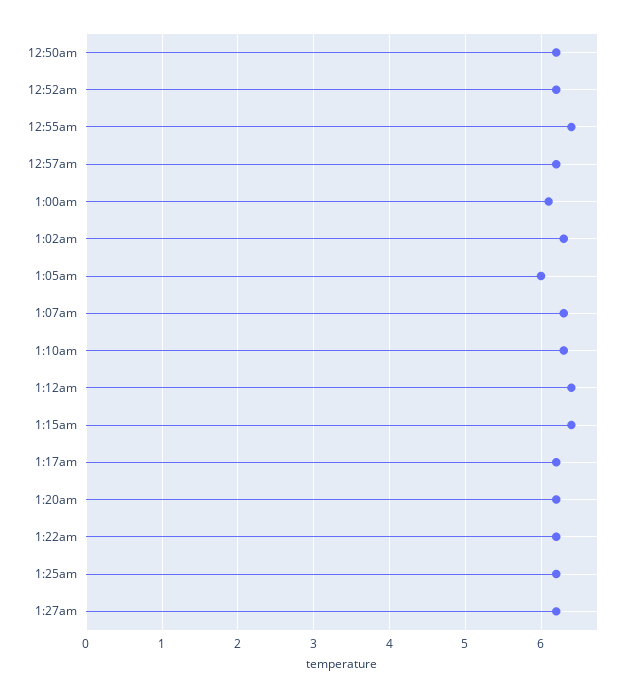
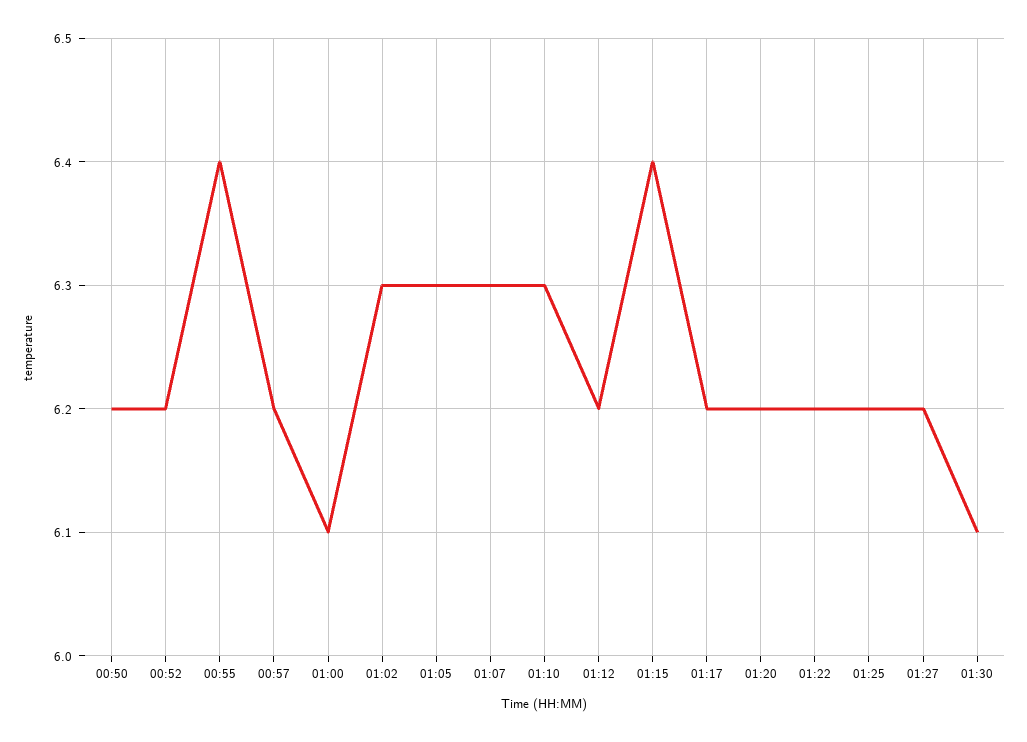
1:05am: 6 -> 6.3
1:12am: 6.4 -> 6.2
01:30: none -> 6.1

